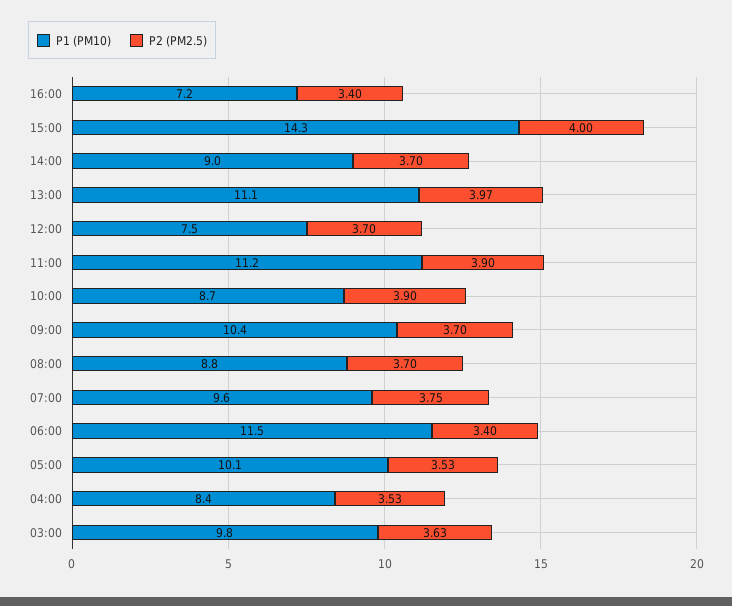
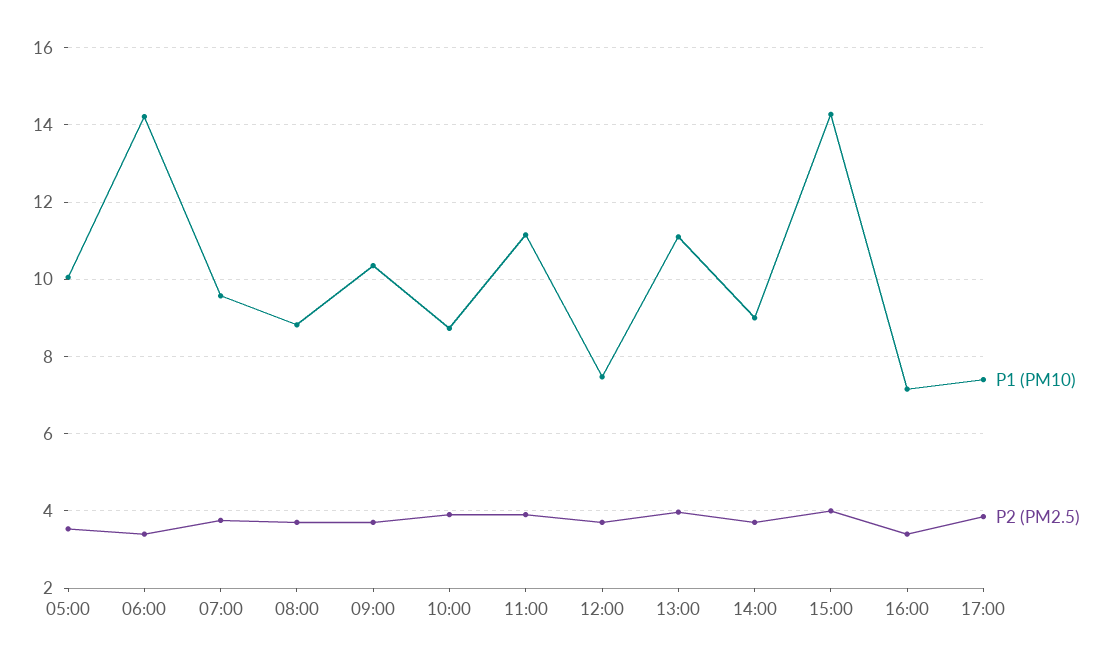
P1 (PM10), 06:00: 11.5 -> 14.2
P1 (PM10), 04:00: 8.4 -> none
P2 (PM2.5), 04:00: 3.53 -> none
P1 (PM10), 03:00: 9.8 -> none
P2 (PM2.5), 03:00: 3.63 -> none
P1 (PM10), 17:00: none -> 7.4
P2 (PM2.5), 17:00: none -> 3.8

